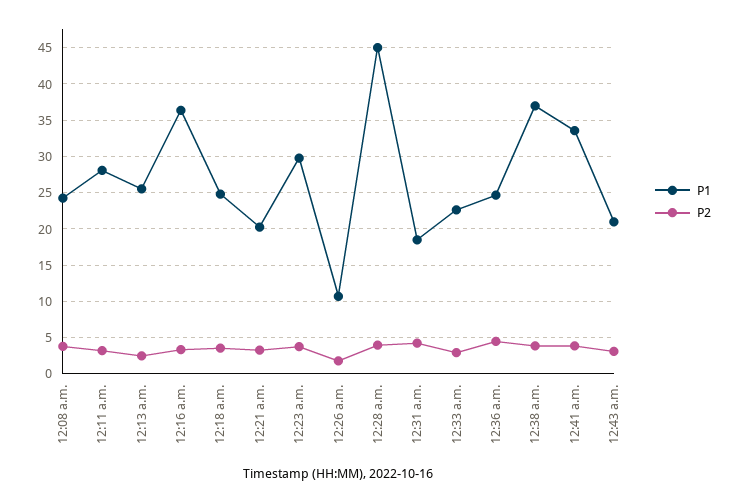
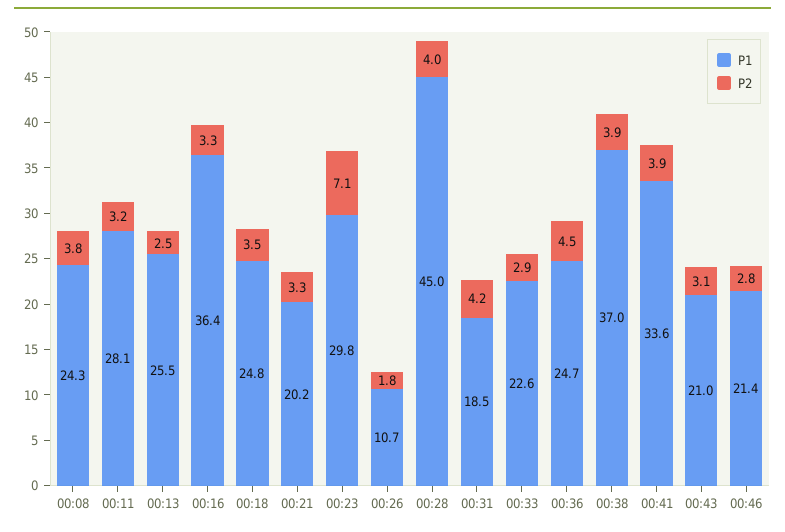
P2, 12:23 a.m.: 4 -> 7.1
P1, 00:46: none -> 21.4
P2, 00:46: none -> 2.8

